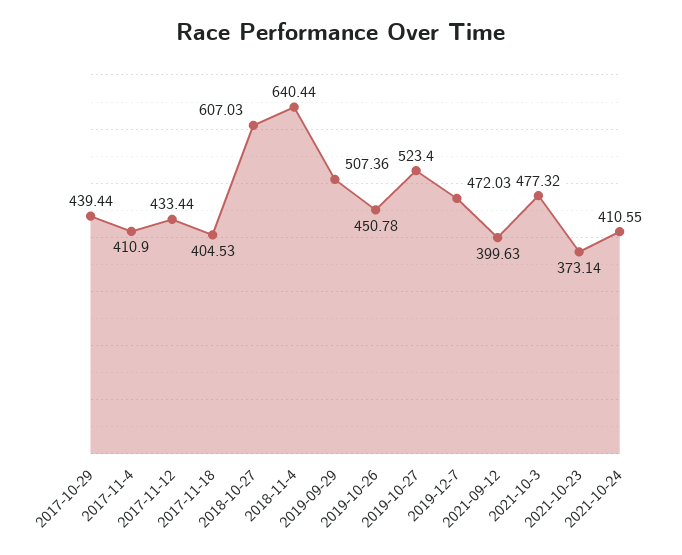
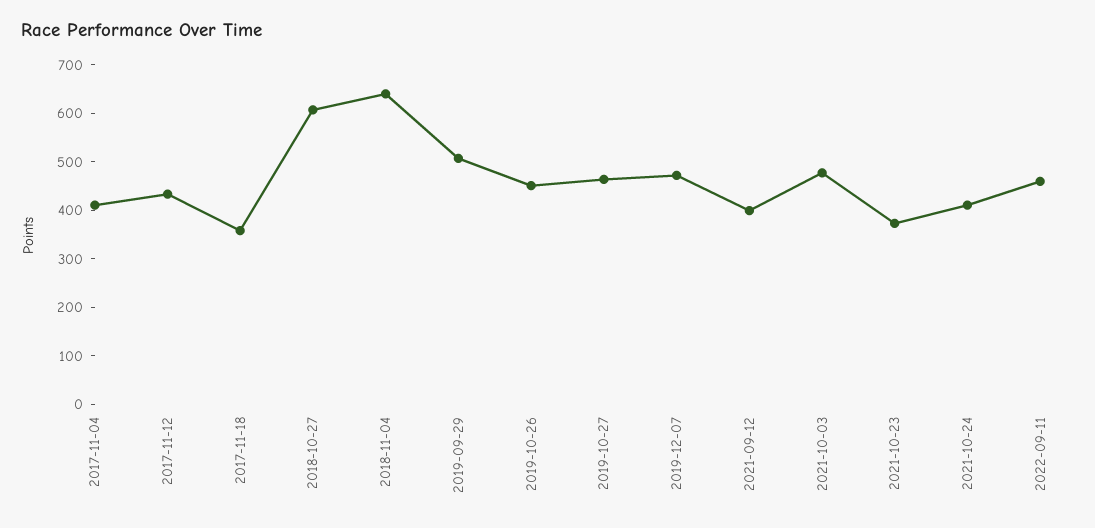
2017-10-29: 439.44 -> none
2017-11-18: 404.53 -> 360
2019-10-27: 523.4 -> 460
2022-09-11: none -> 460

